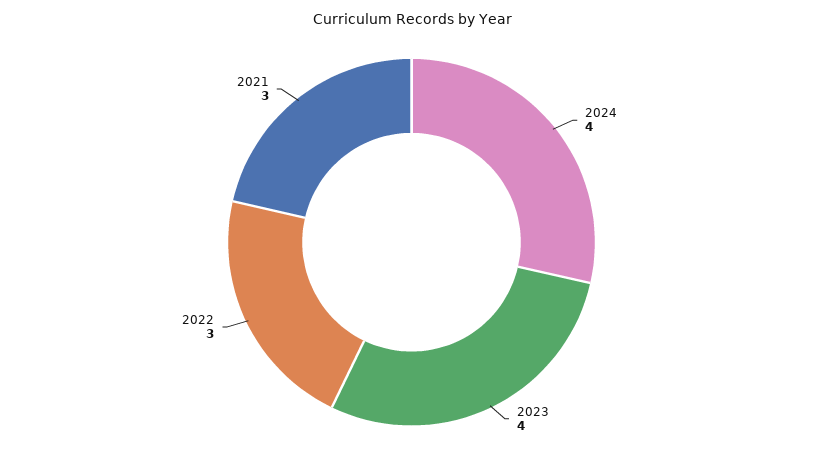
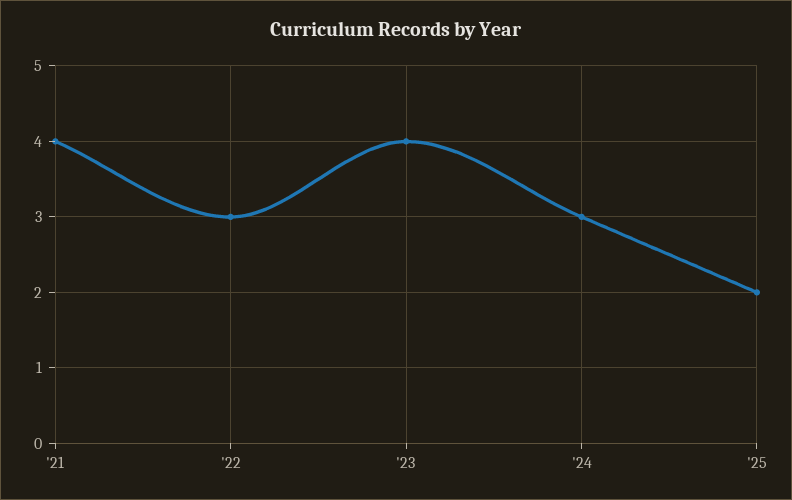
2024: 4 -> 3
2021: 3 -> 4
'25: none -> 2

